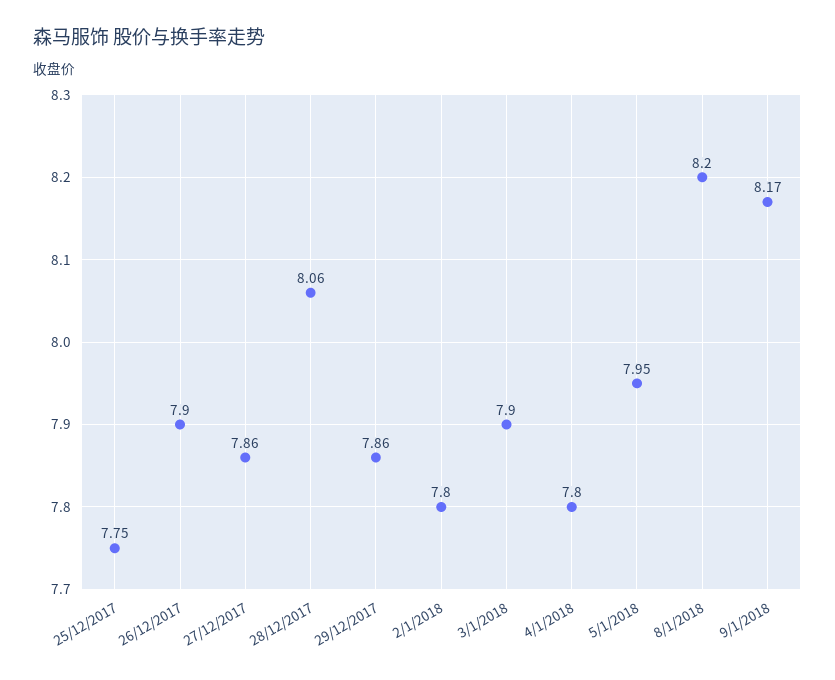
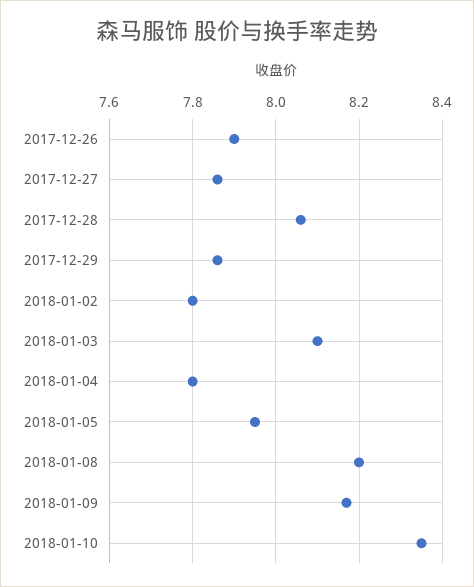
25/12/2017: 7.75 -> none
3/1/2018: 7.9 -> 8.1
2018-01-10: none -> 8.35

